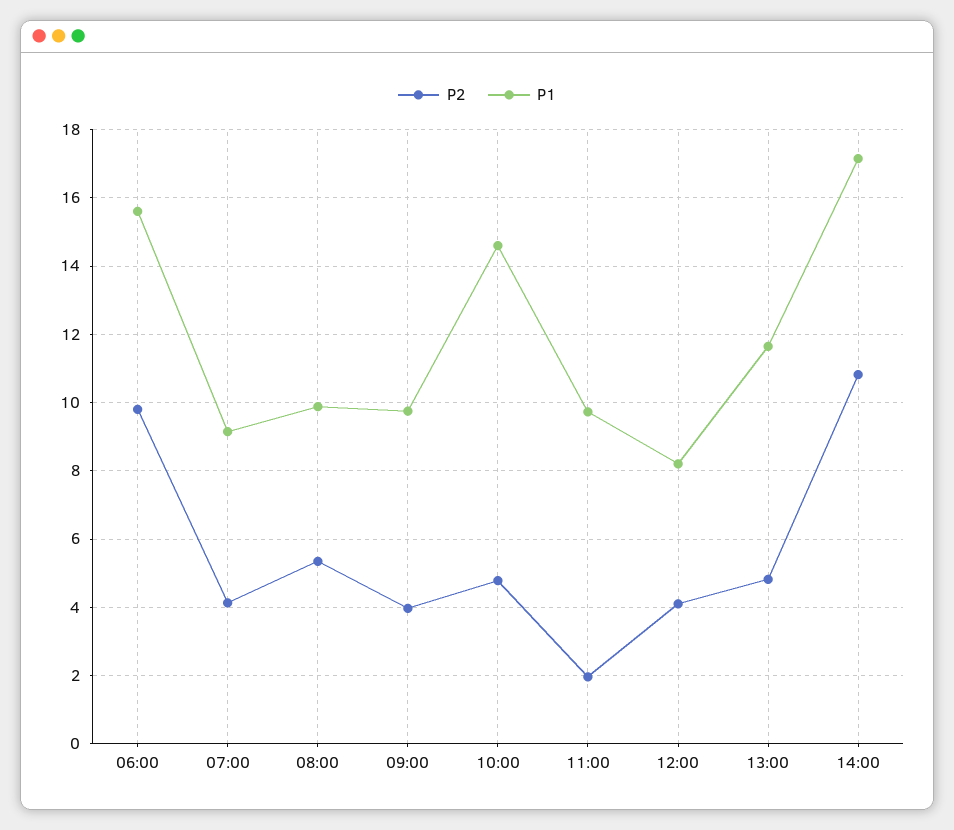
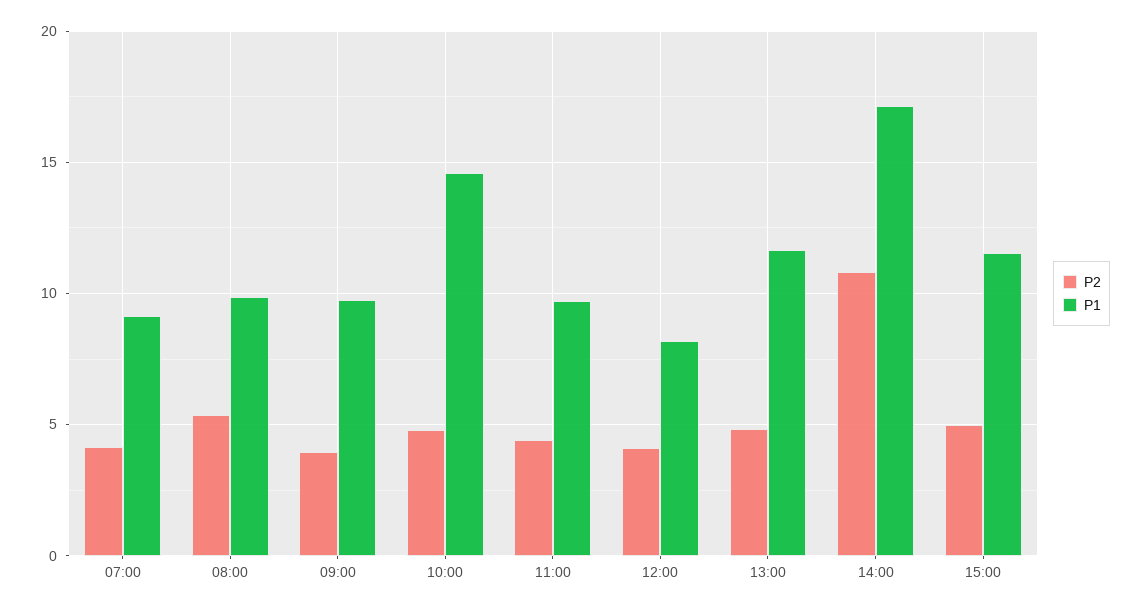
P2, 06:00: 9.8 -> none
P1, 06:00: 15.6 -> none
P2, 11:00: 2 -> 4.5
P2, 15:00: none -> 5
P1, 15:00: none -> 11.5

